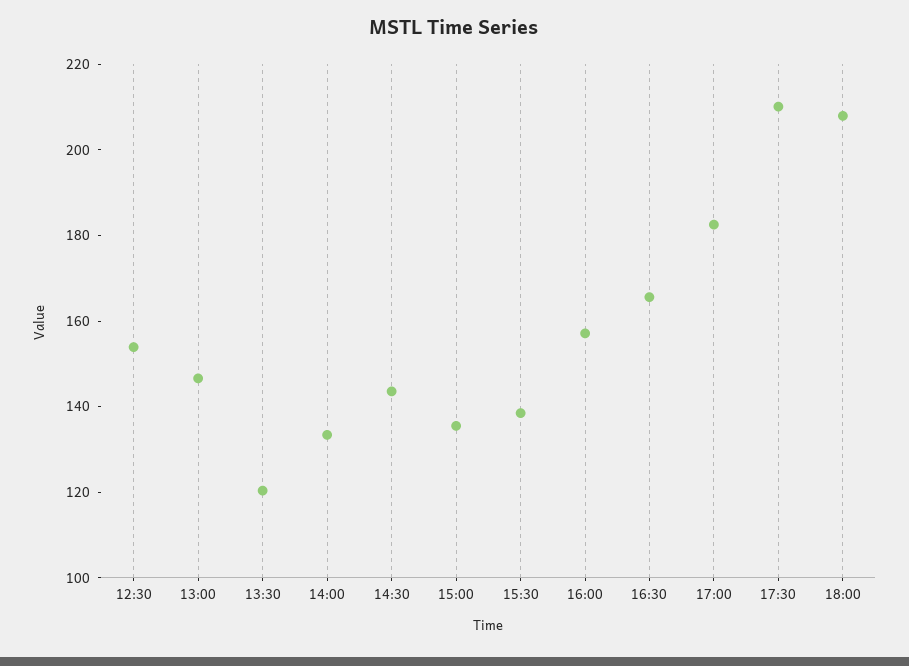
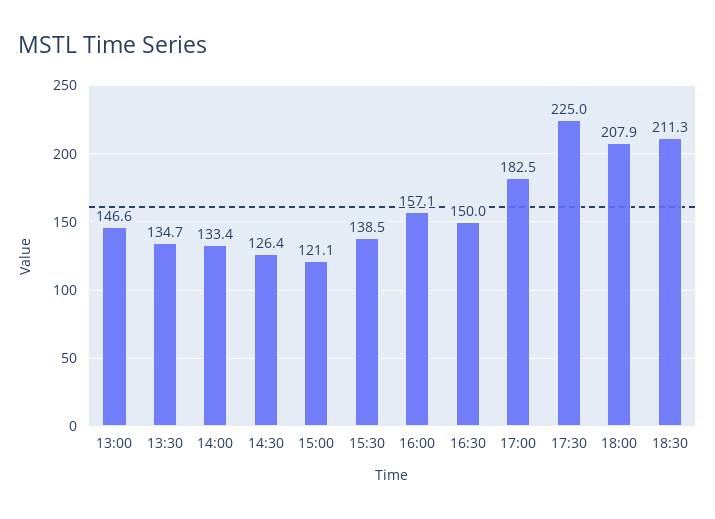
12:30: 155 -> none
13:30: 120 -> 134.7
14:30: 145 -> 126.4
15:00: 135 -> 121.1
16:30: 165 -> 150
17:30: 210 -> 225
18:30: none -> 211.3

